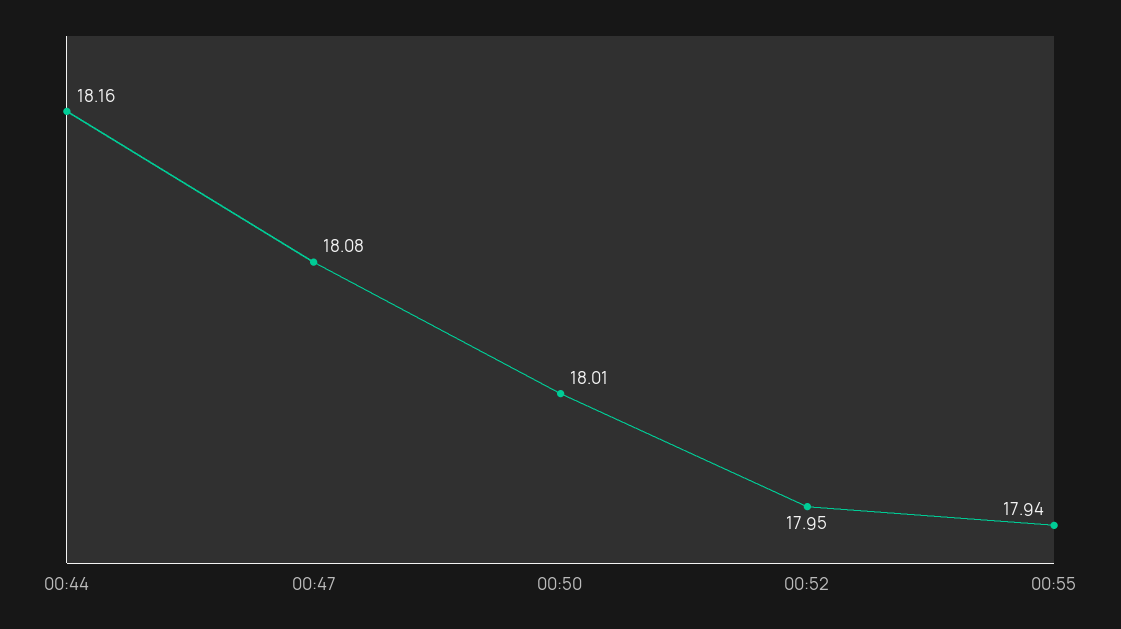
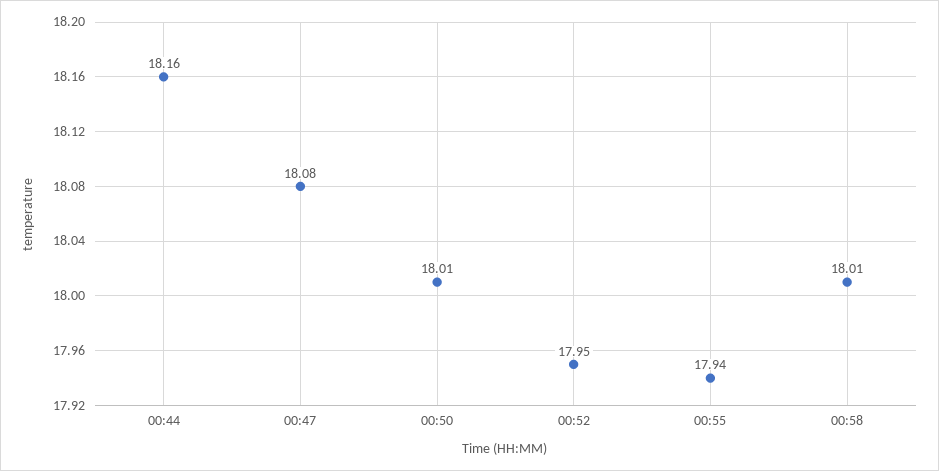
00:58: none -> 18.01

